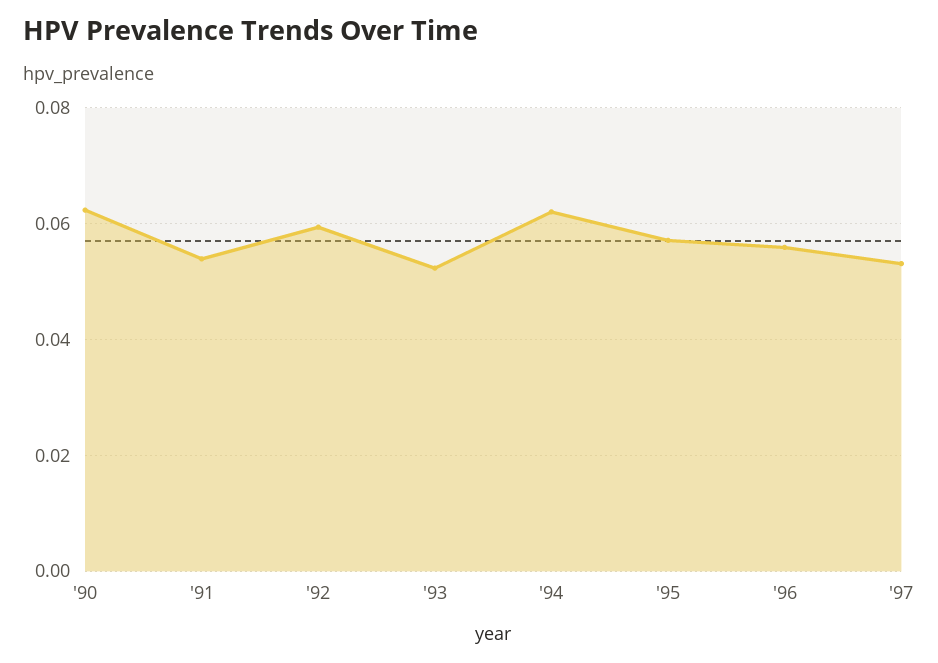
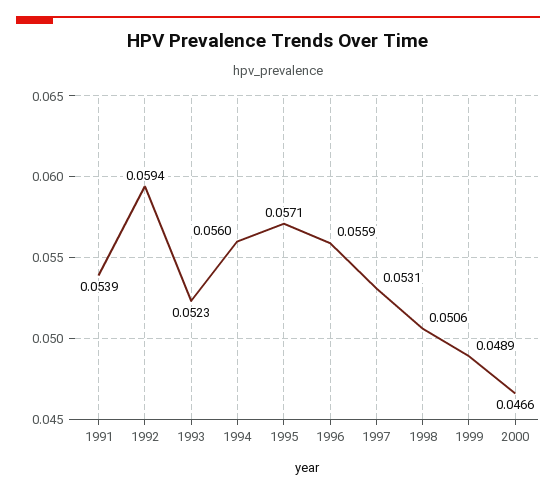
'90: 0.062 -> none
'94: 0.062 -> 0.056
1998: none -> 0.0506
1999: none -> 0.0489
2000: none -> 0.0466

